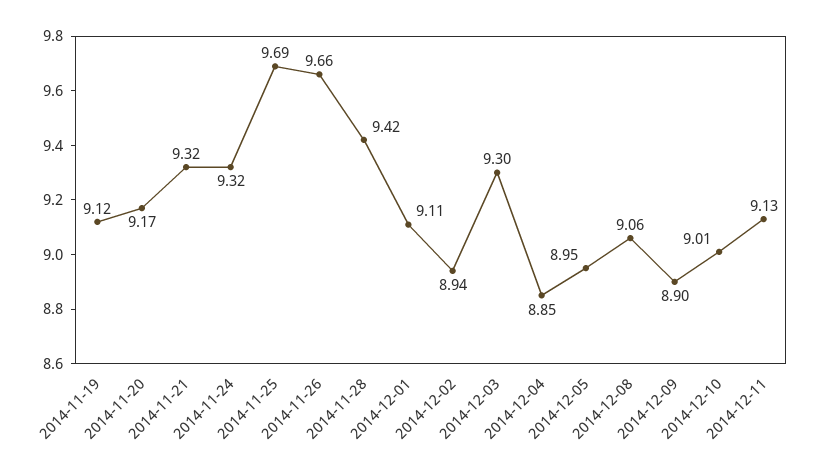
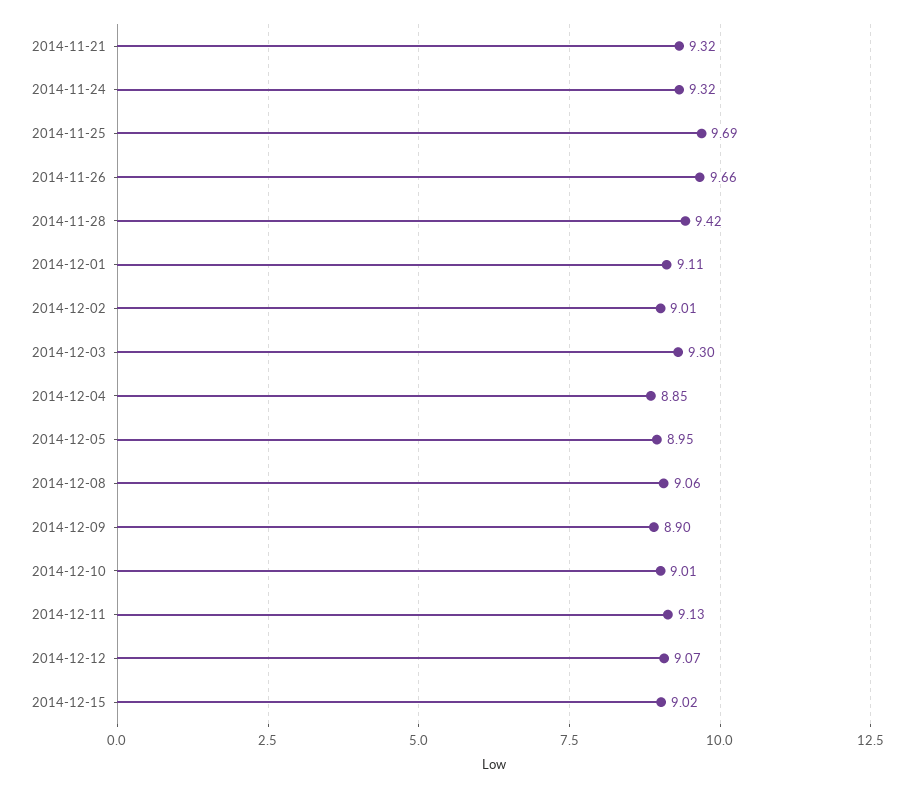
2014-11-19: 9.12 -> none
2014-11-20: 9.17 -> none
2014-12-02: 8.94 -> 9.01
2014-12-12: none -> 9.07
2014-12-15: none -> 9.02

